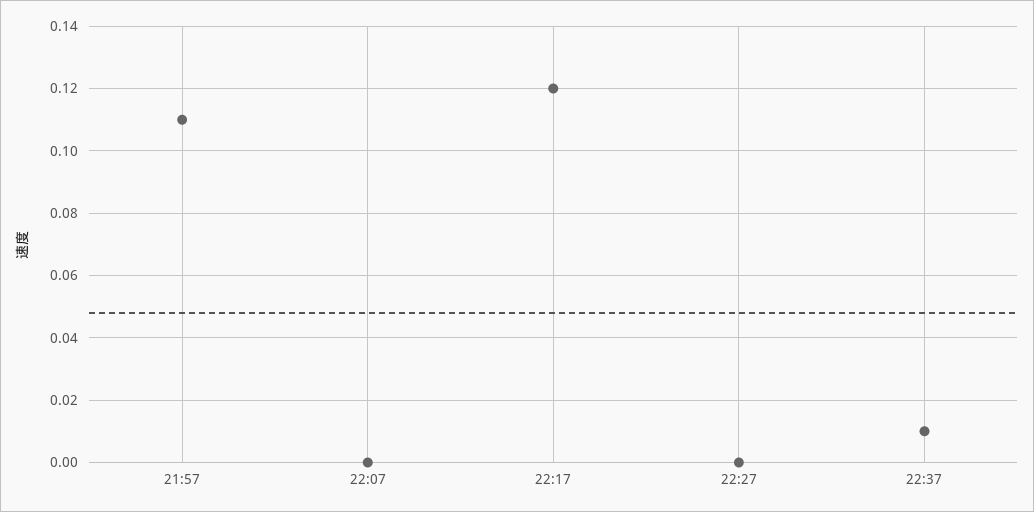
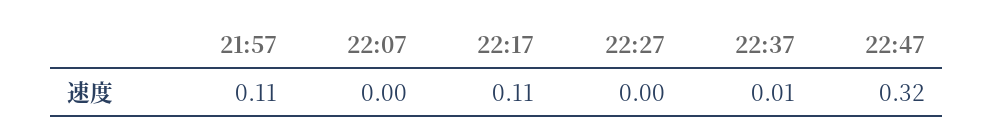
22:17: 0.12 -> 0.11
22:47: none -> 0.32

